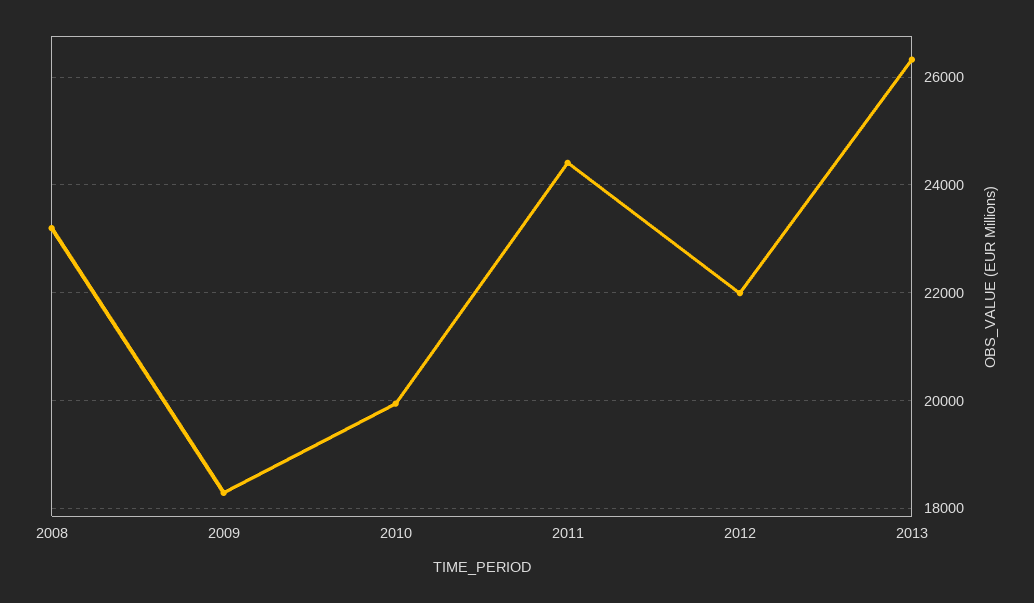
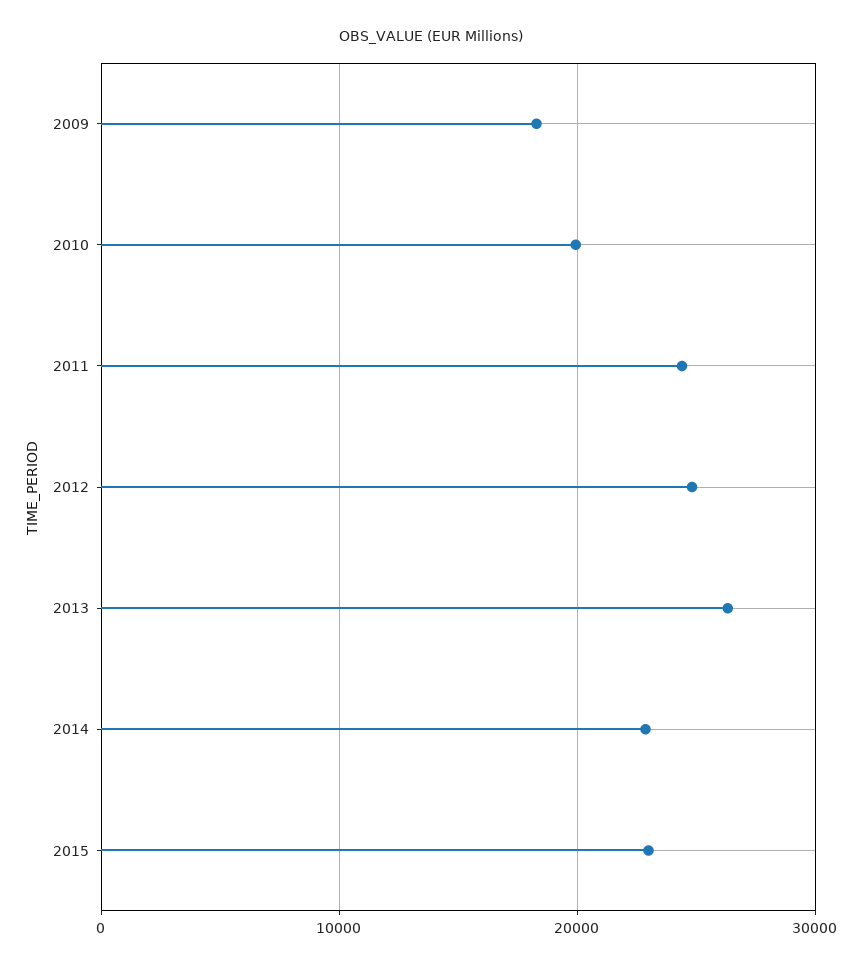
2008: 23200 -> none
2012: 22000 -> 25000
2014: none -> 23000
2015: none -> 23000

